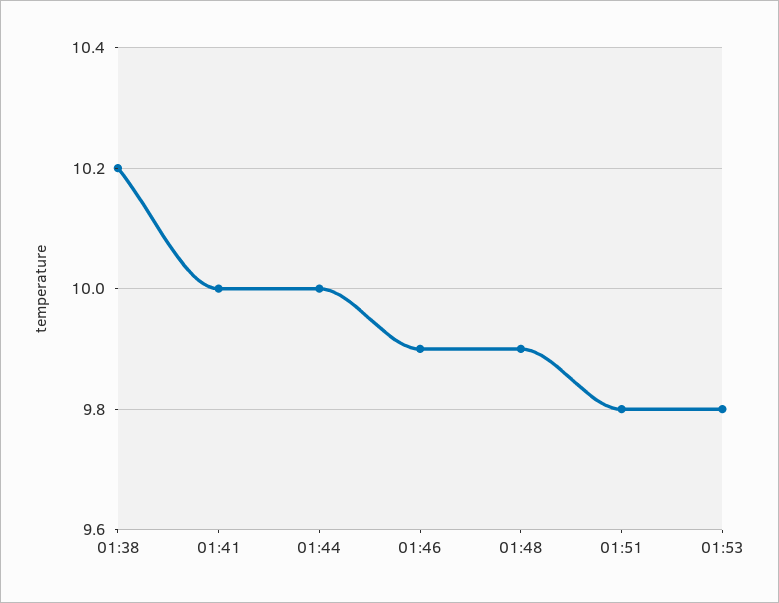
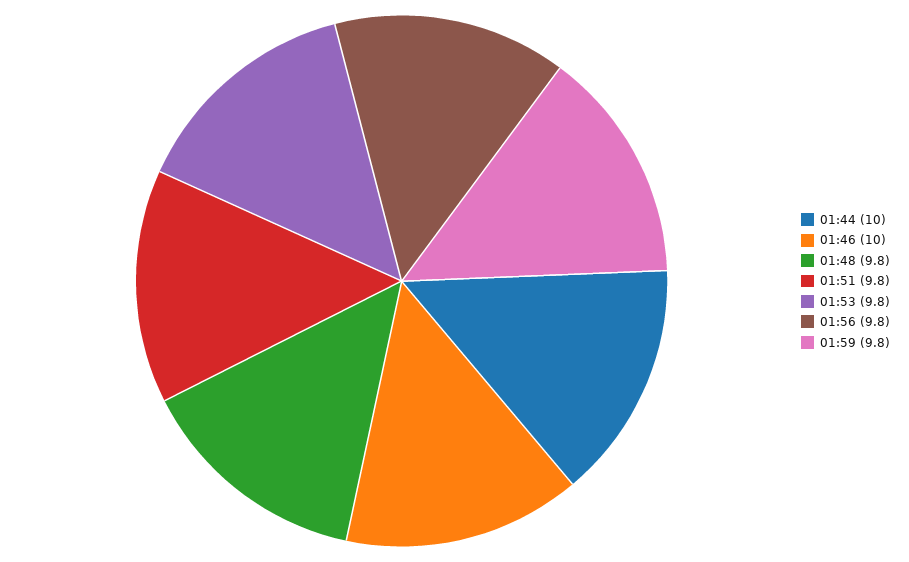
01:38: 10.2 -> none
01:41: 10 -> none
01:46: 9.9 -> 10
01:48: 9.9 -> 9.8
01:56: none -> 9.8
01:59: none -> 9.8

